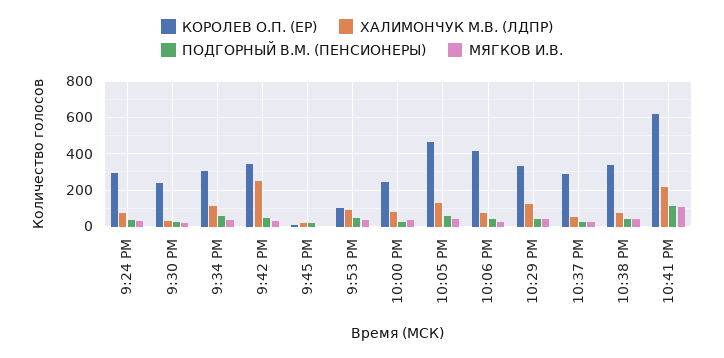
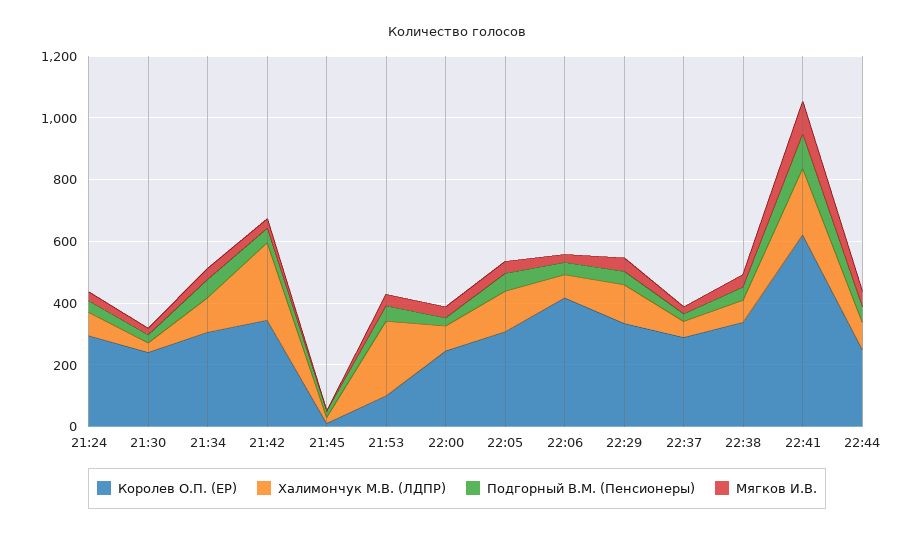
ХАЛИМОНЧУК М.В. (ЛДПР), 9:53 PM: 100 -> 250
КОРОЛЕВ О.П. (ЕР), 10:05 PM: 450 -> 300
КОРОЛЕВ О.П. (ЕР), 22:44: none -> 250
ХАЛИМОНЧУК М.В. (ЛДПР), 22:44: none -> 100
ПОДГОРНЫЙ В.М. (ПЕНСИОНЕРЫ), 22:44: none -> 50
МЯГКОВ И.В., 22:44: none -> 50

